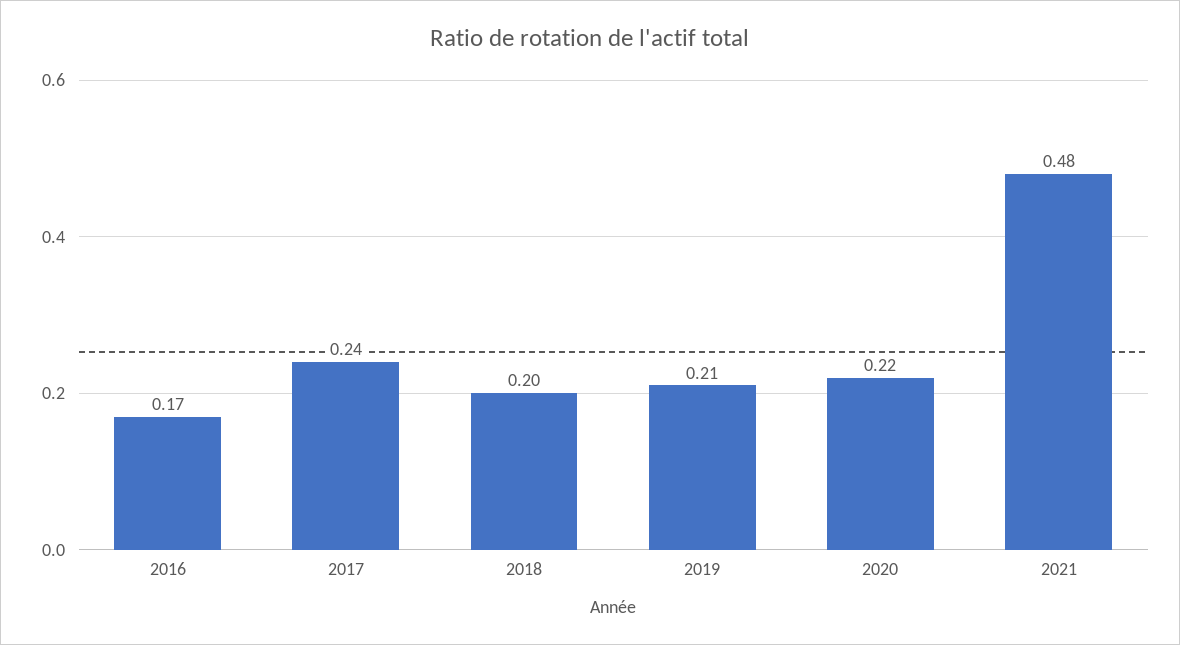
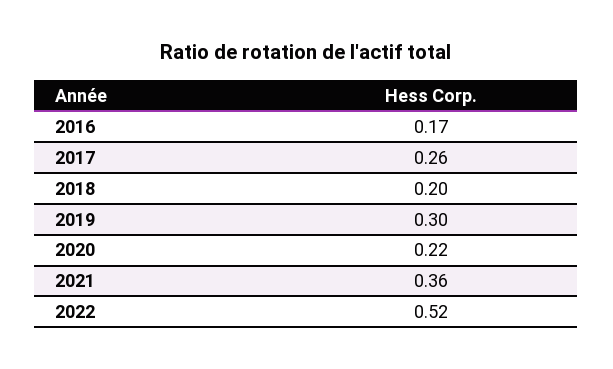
2017: 0.24 -> 0.26
2019: 0.21 -> 0.3
2021: 0.48 -> 0.36
2022: none -> 0.52

